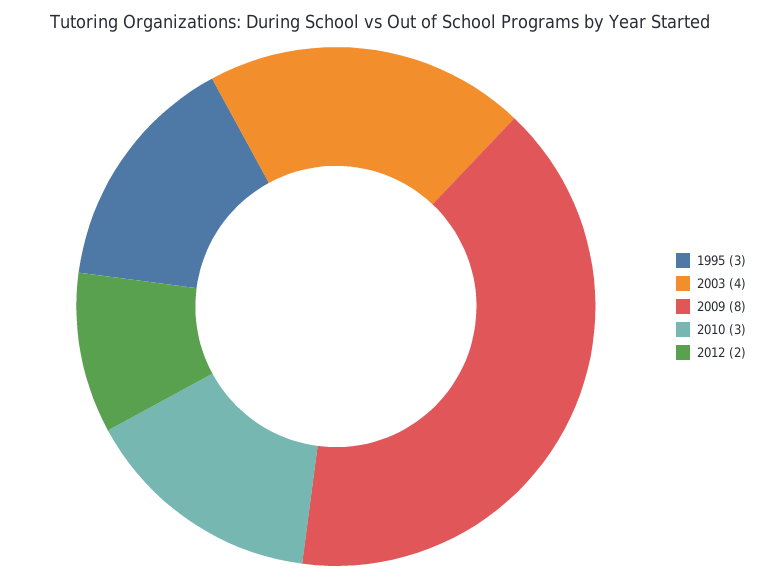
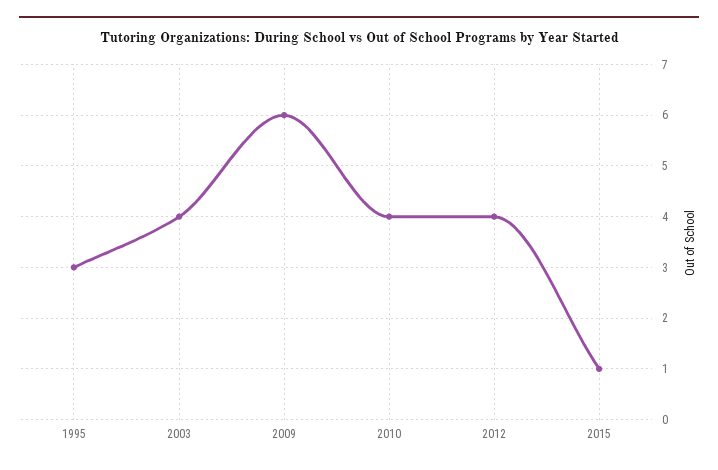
2009: 8 -> 6
2010: 3 -> 4
2012: 2 -> 4
2015: none -> 1

